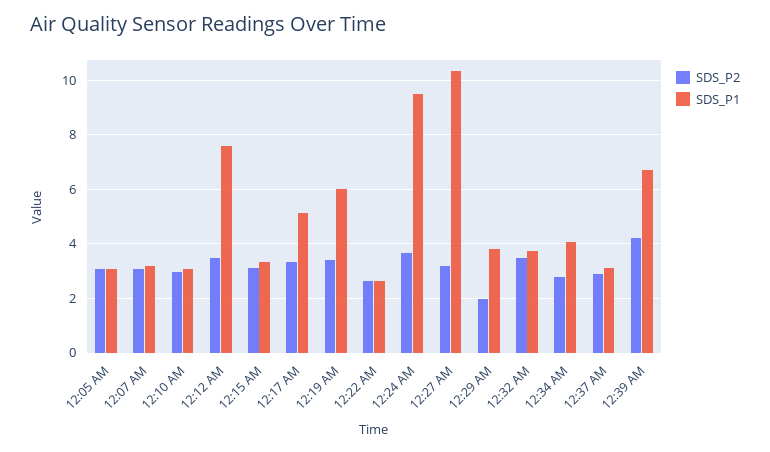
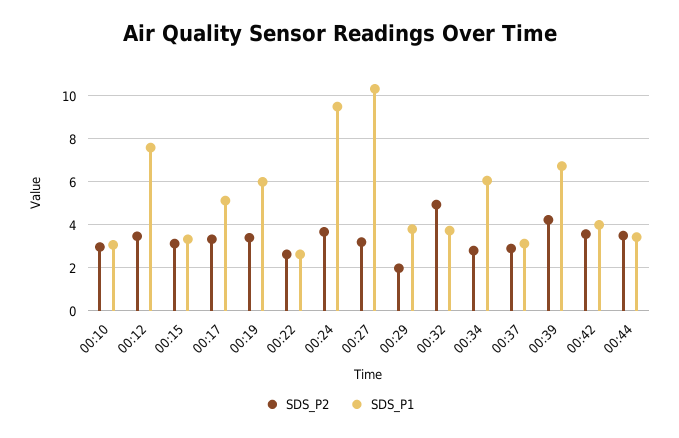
SDS_P2, 12:05 AM: 3 -> none
SDS_P1, 12:05 AM: 3 -> none
SDS_P2, 12:07 AM: 3 -> none
SDS_P1, 12:07 AM: 3.25 -> none
SDS_P2, 12:32 AM: 3.5 -> 5
SDS_P1, 12:34 AM: 4 -> 6
SDS_P2, 00:42: none -> 3.5
SDS_P1, 00:42: none -> 4
SDS_P2, 00:44: none -> 3.5
SDS_P1, 00:44: none -> 3.5

